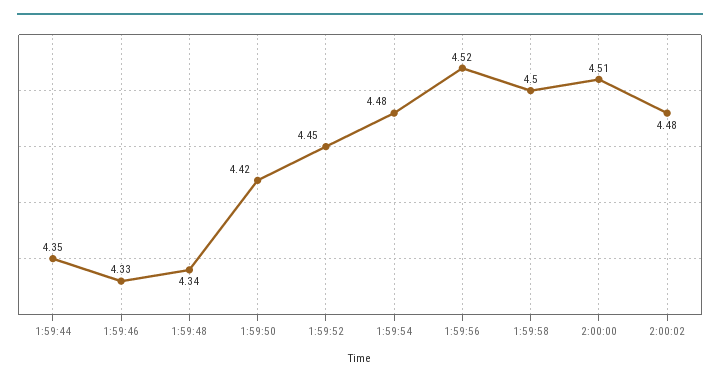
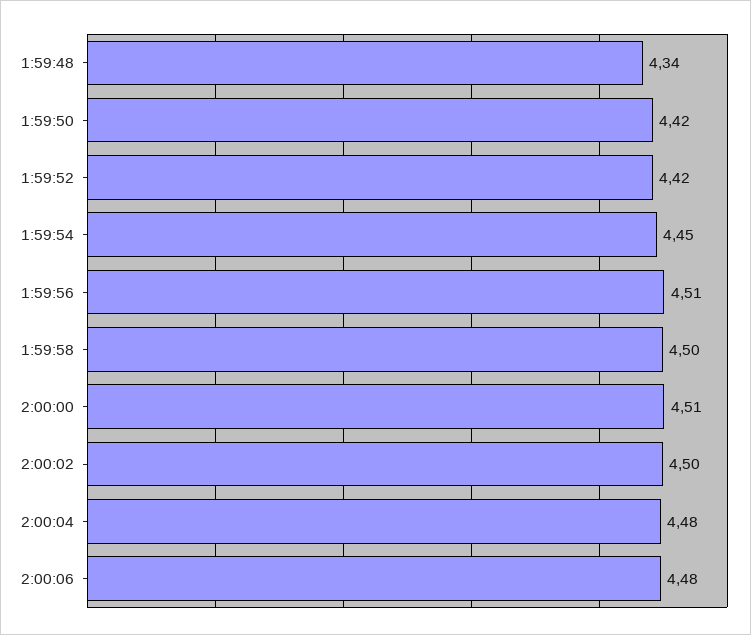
1:59:44: 4.35 -> none
1:59:46: 4.33 -> none
1:59:52: 4.45 -> 4.42
1:59:54: 4.48 -> 4.45
1:59:56: 4.52 -> 4.51
2:00:02: 4.48 -> 4.5
2:00:04: none -> 4.48
2:00:06: none -> 4.48

